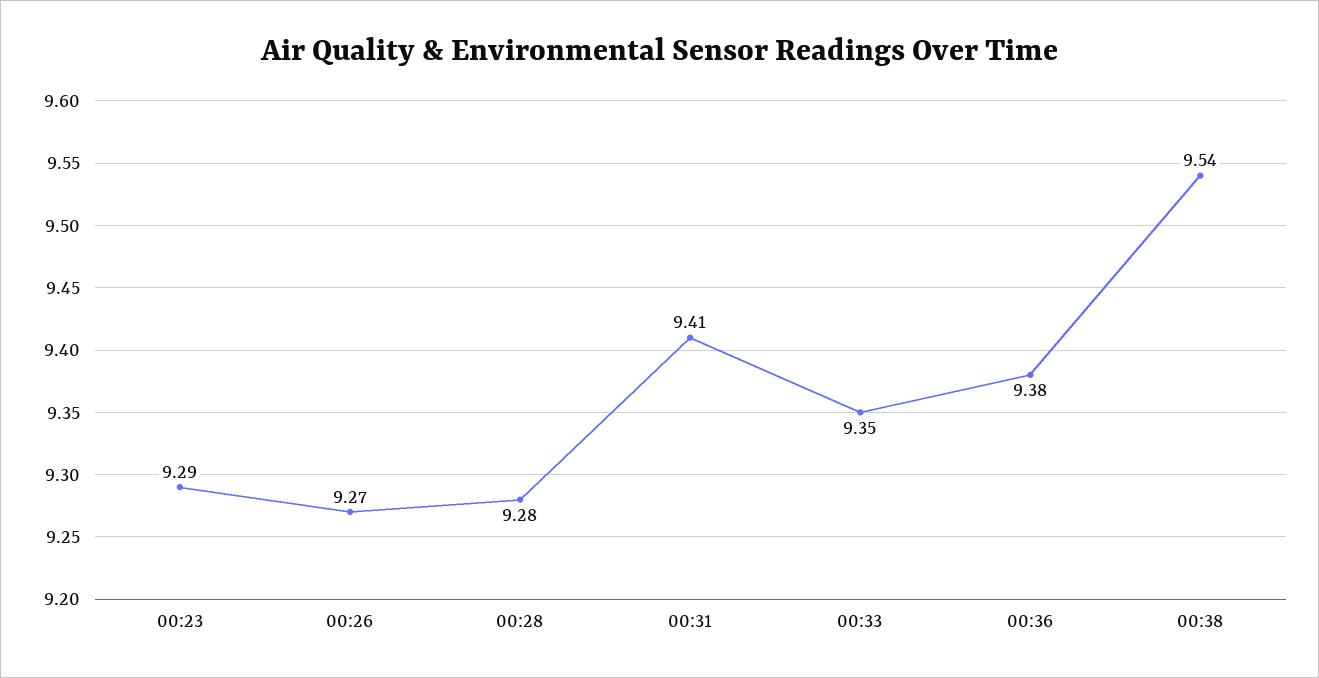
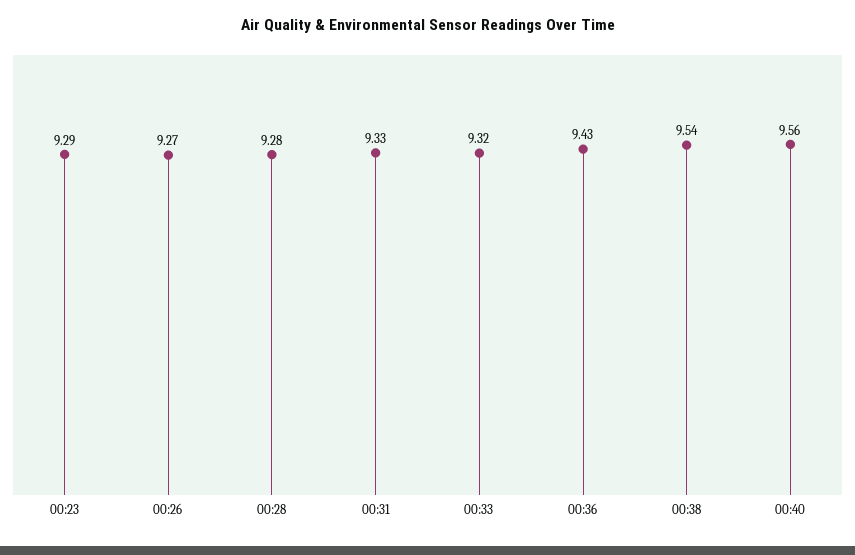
00:31: 9.41 -> 9.33
00:33: 9.35 -> 9.32
00:36: 9.38 -> 9.43
00:40: none -> 9.56

